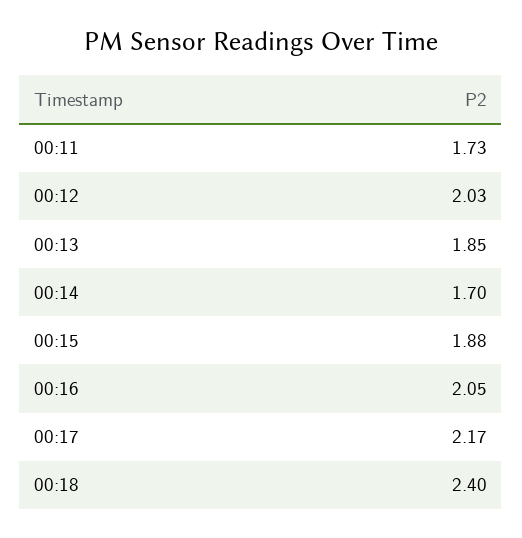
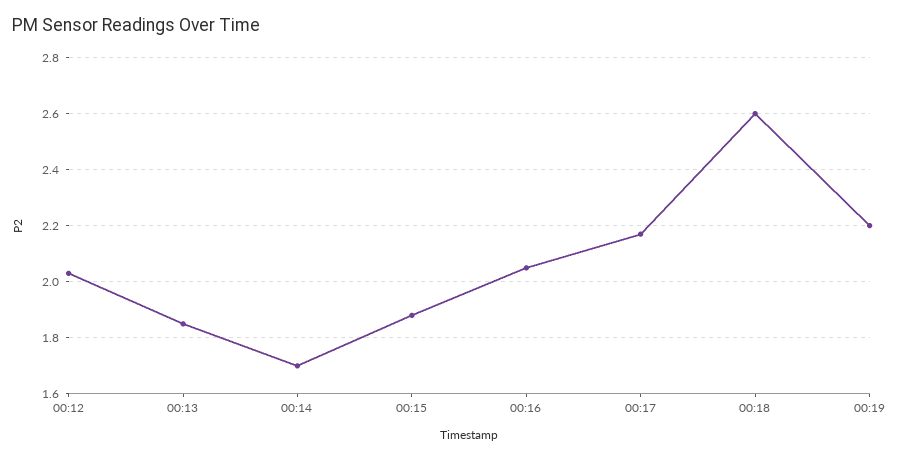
00:11: 1.73 -> none
00:18: 2.4 -> 2.6
00:19: none -> 2.2

